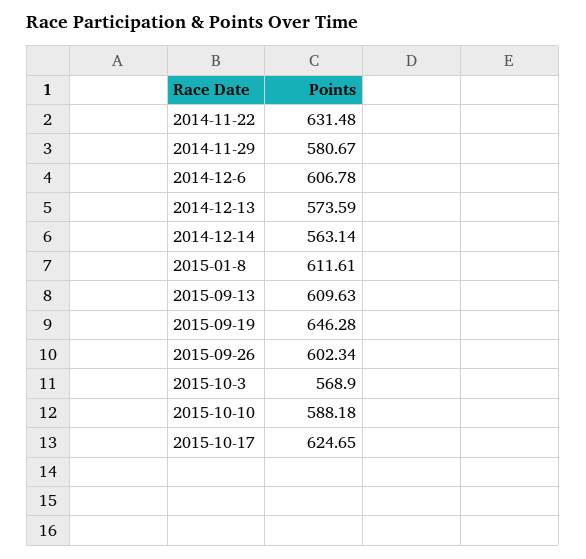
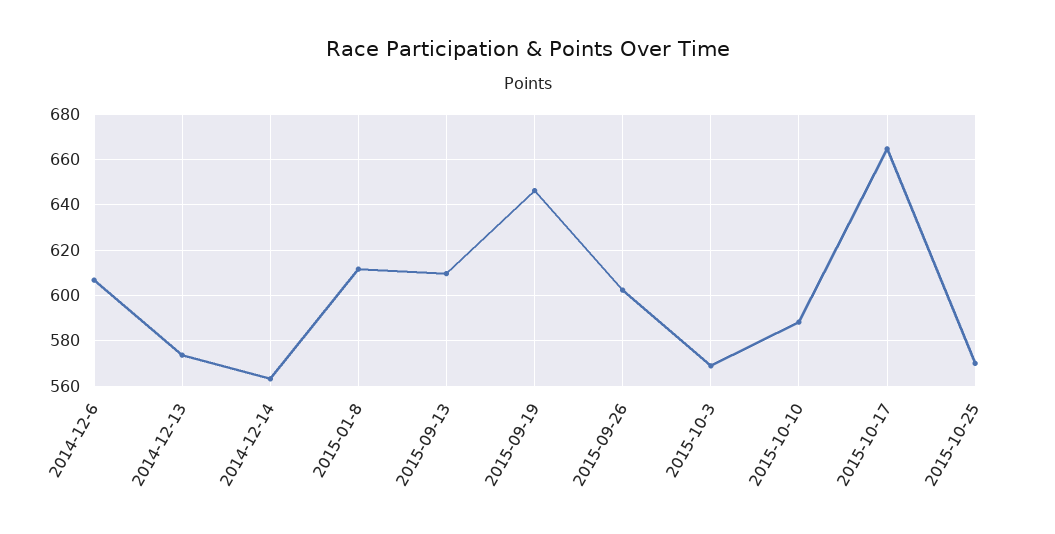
2014-11-22: 631.48 -> none
2014-11-29: 580.67 -> none
2015-10-17: 624.65 -> 665
2015-10-25: none -> 570

